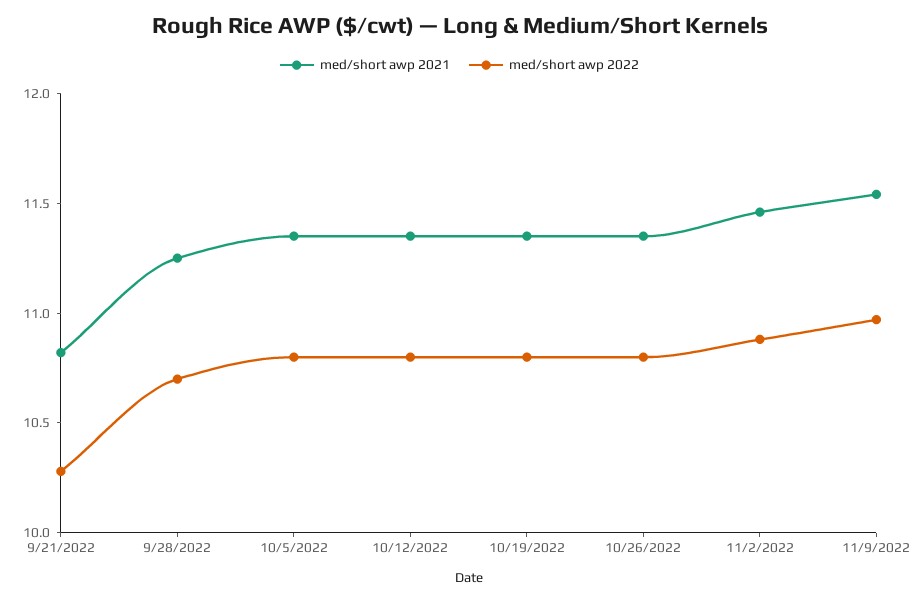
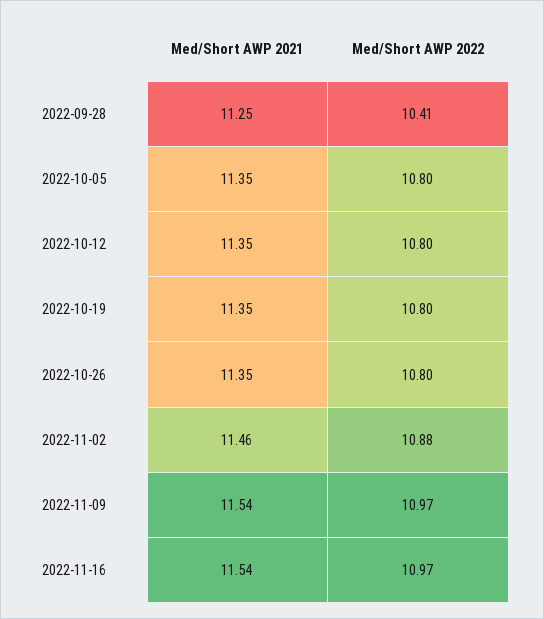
med/short awp 2021, 9/21/2022: 10.8 -> none
med/short awp 2022, 9/21/2022: 10.3 -> none
med/short awp 2022, 9/28/2022: 10.7 -> 10.41
med/short awp 2021, 2022-11-16: none -> 11.54
med/short awp 2022, 2022-11-16: none -> 10.97

